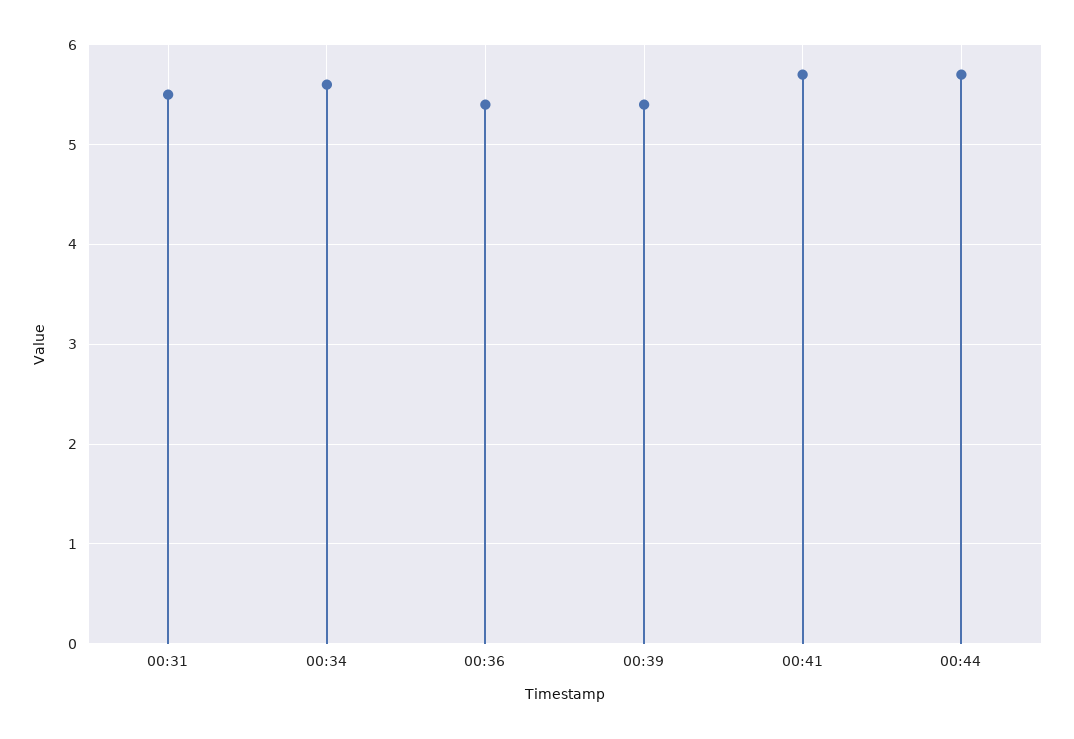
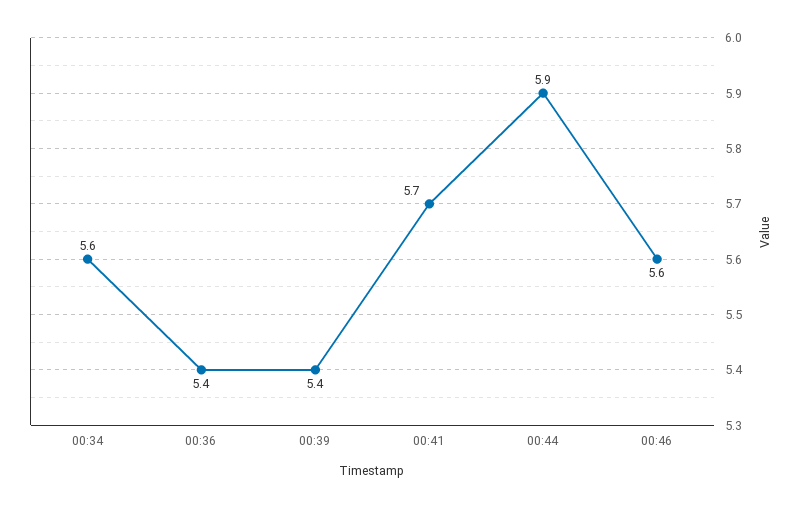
00:31: 5.5 -> none
00:44: 5.7 -> 5.9
00:46: none -> 5.6

